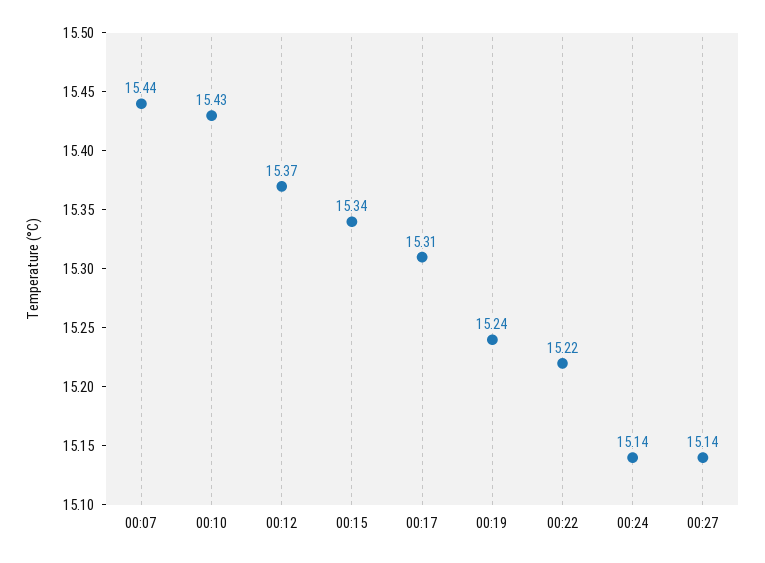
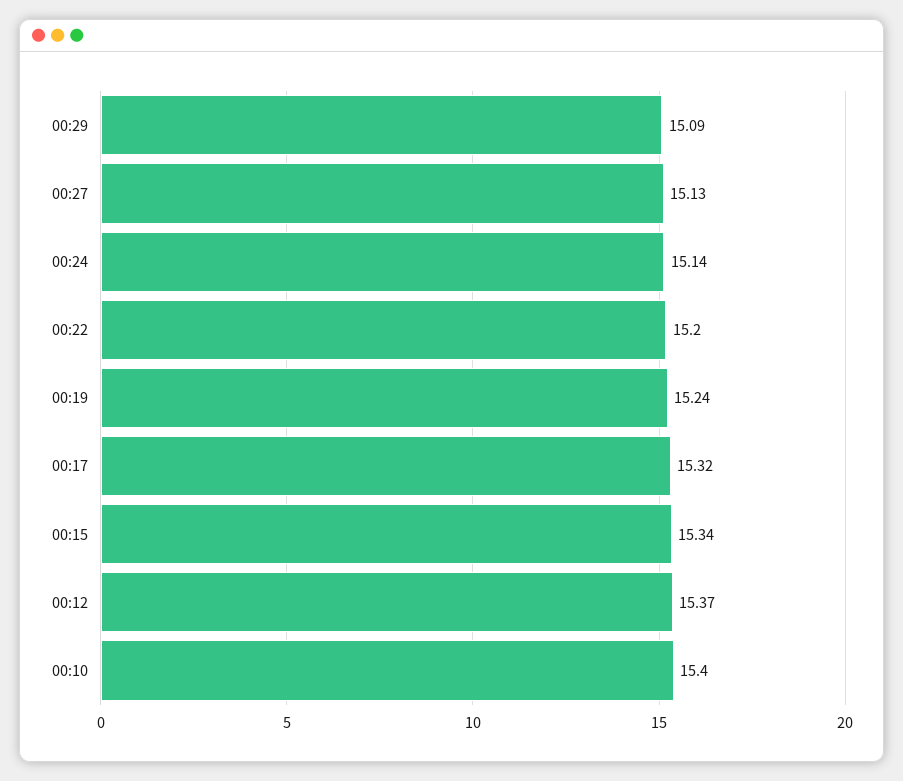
00:07: 15.44 -> none
00:10: 15.43 -> 15.4
00:17: 15.31 -> 15.32
00:22: 15.22 -> 15.2
00:27: 15.14 -> 15.13
00:29: none -> 15.09

